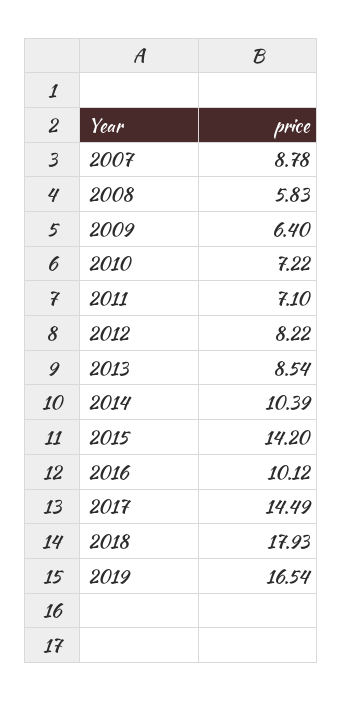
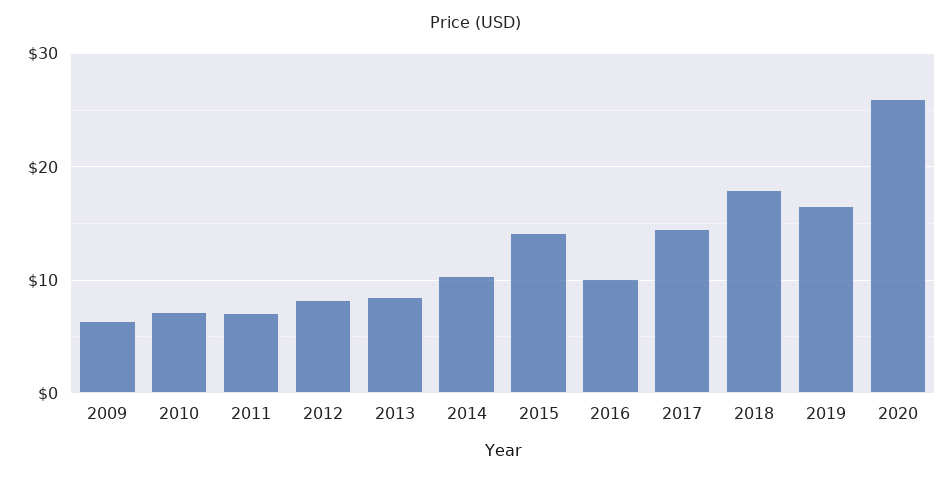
2007: 8.78 -> none
2008: 5.83 -> none
2020: none -> 26

